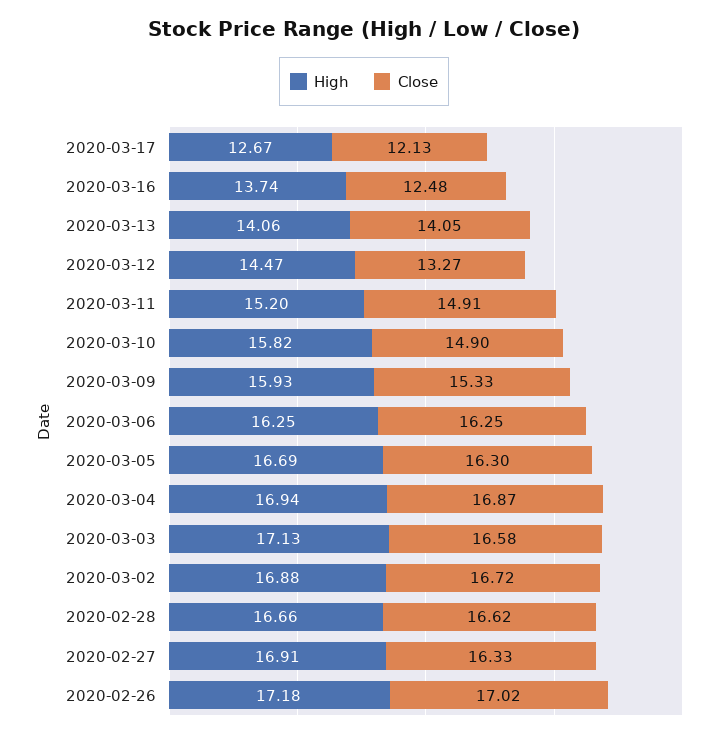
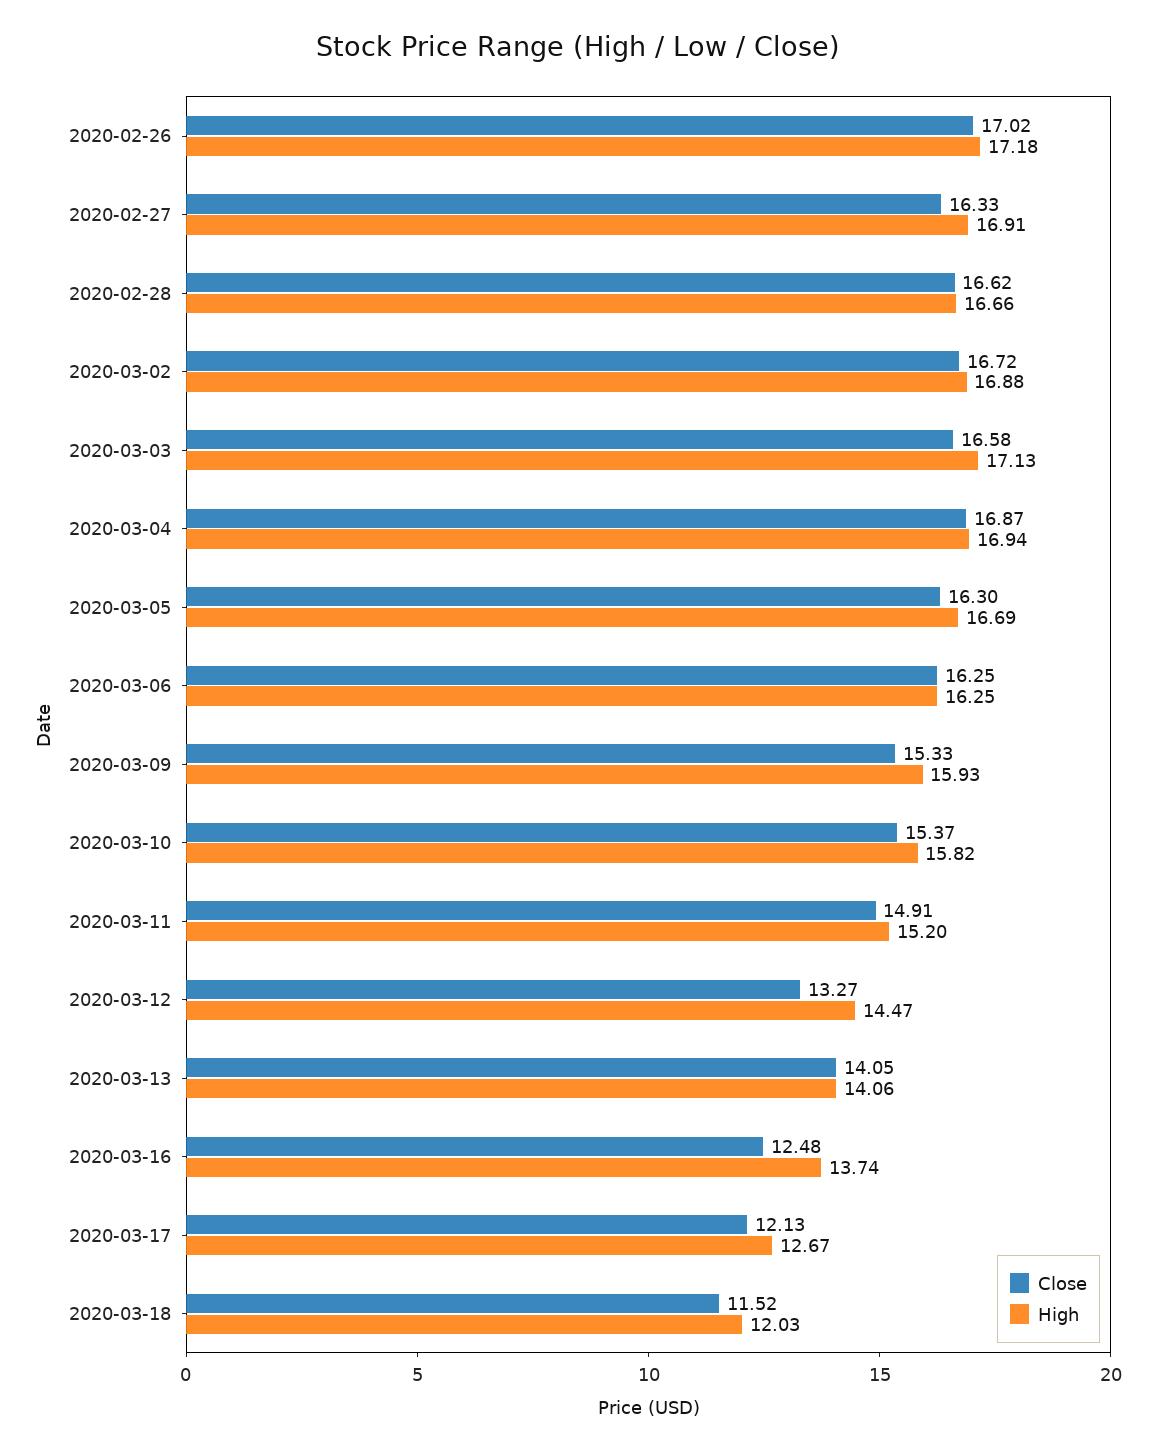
Close, 2020-03-10: 14.9 -> 15.37
Close, 2020-03-18: none -> 11.52
High, 2020-03-18: none -> 12.03

